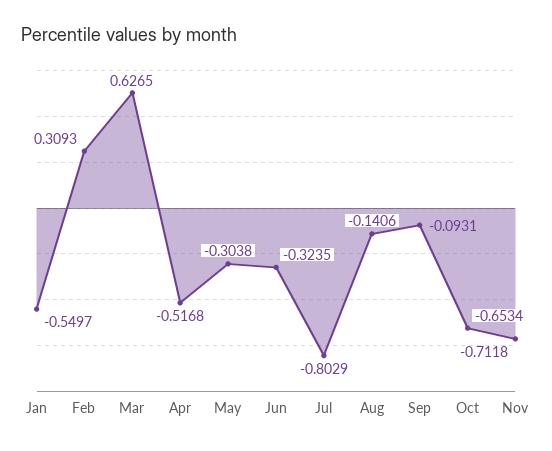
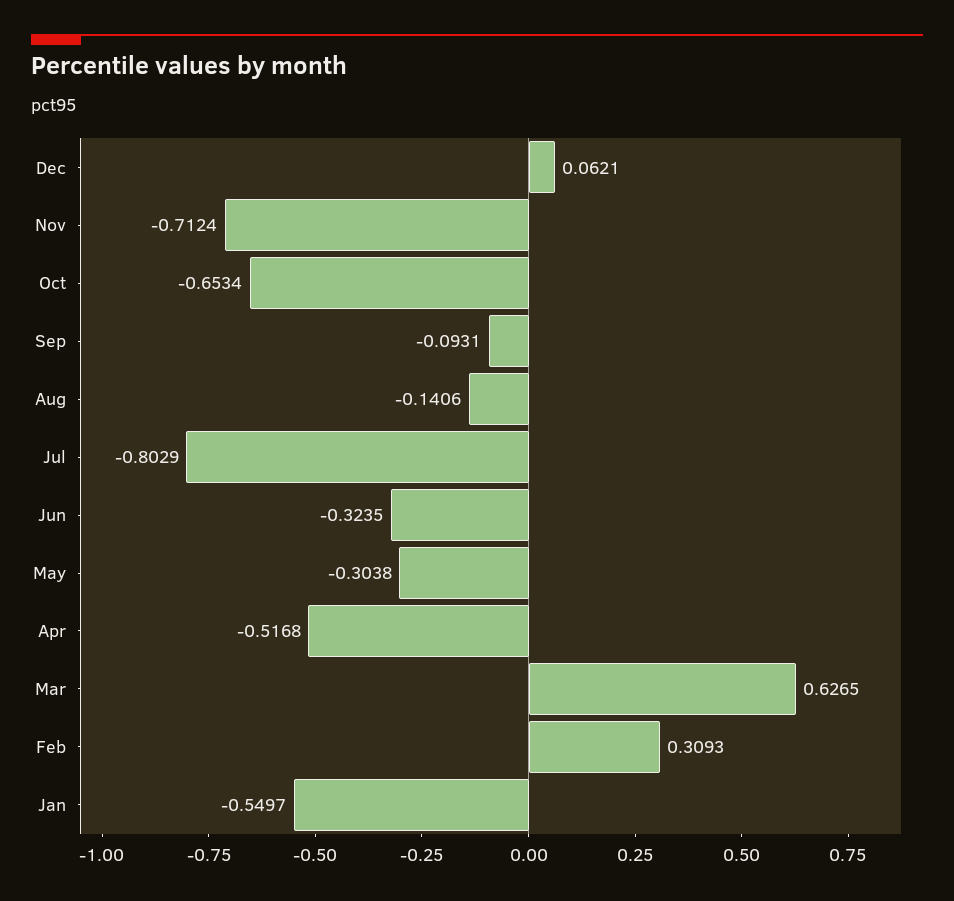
Nov: -0.7118 -> -0.7124
Dec: none -> 0.0621

